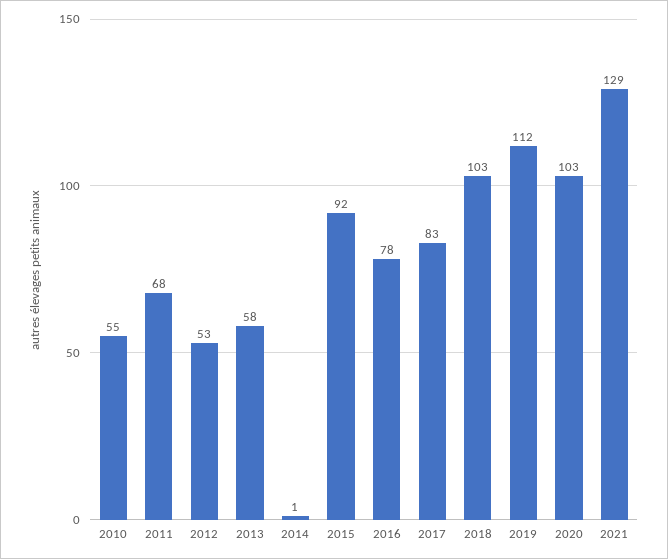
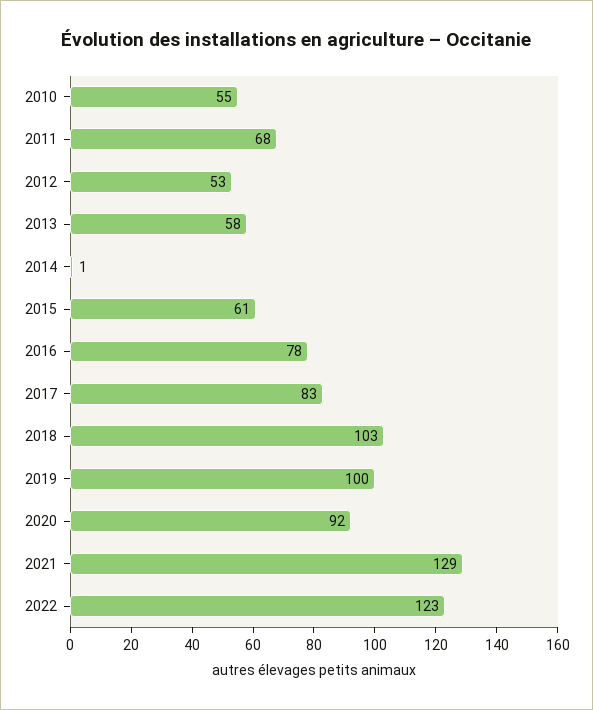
2015: 92 -> 61
2019: 112 -> 100
2020: 103 -> 92
2022: none -> 123

